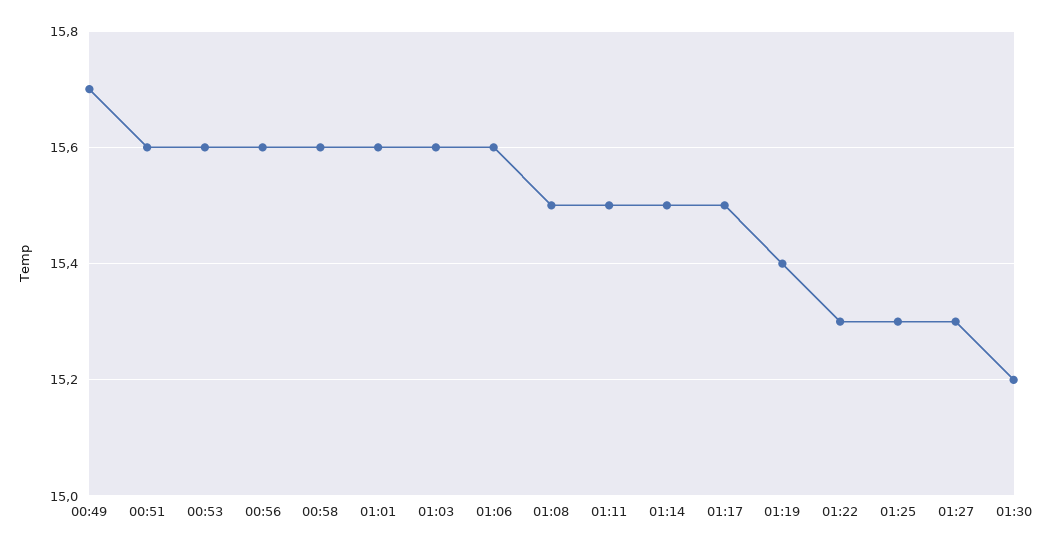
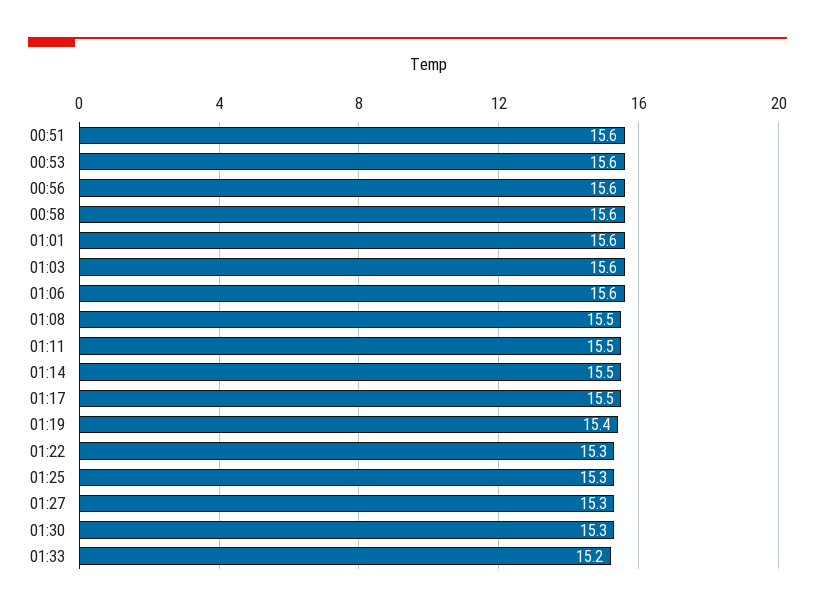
00:49: 15.7 -> none
01:30: 15.2 -> 15.3
01:33: none -> 15.2

